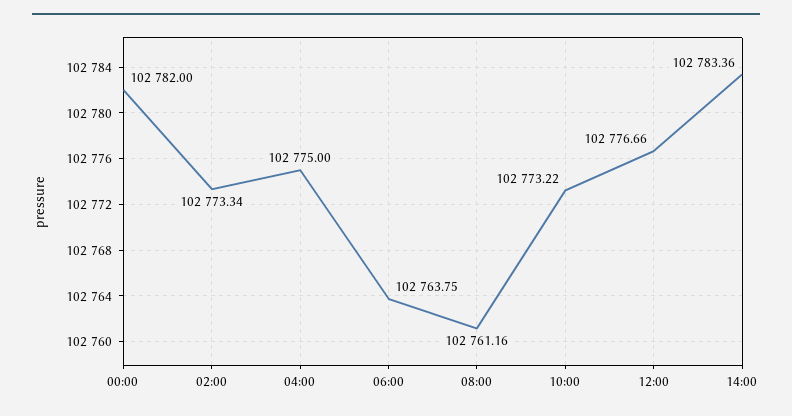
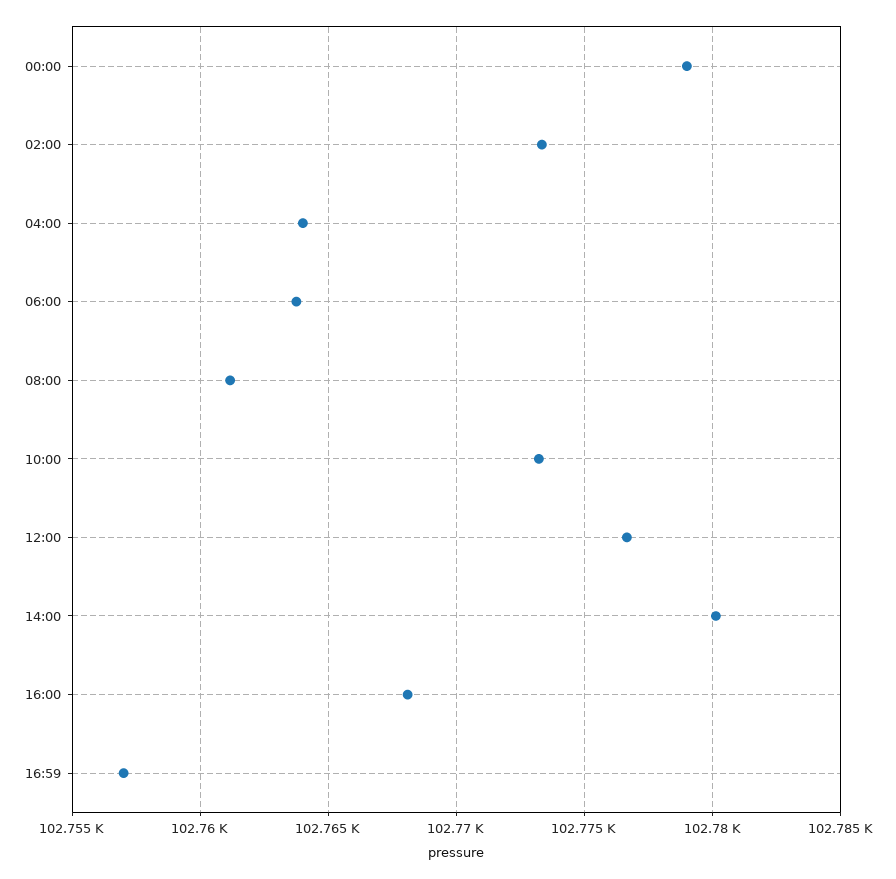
00:00: 102782 -> 102779
04:00: 102775 -> 102764
14:00: 102783.36 -> 102780
16:00: none -> 102768
16:59: none -> 102757

